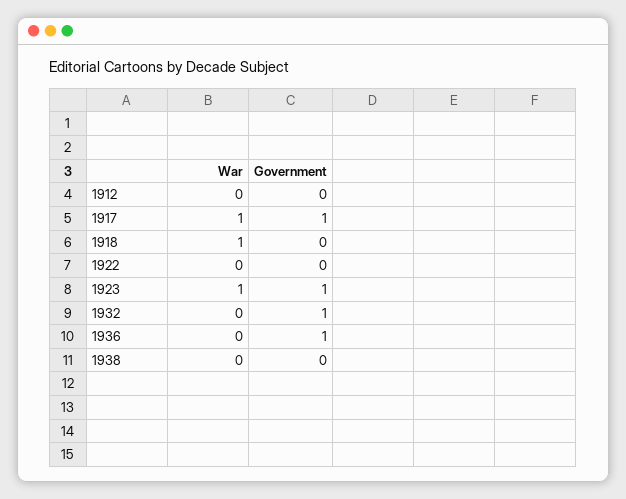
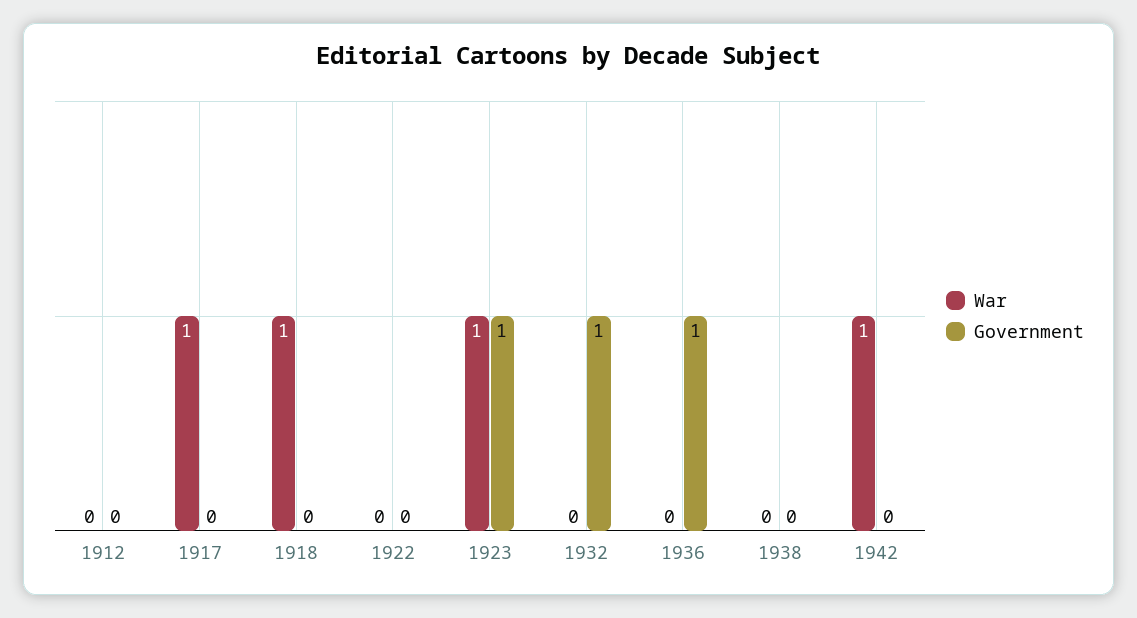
Government, 1917: 1 -> 0
War, 1942: none -> 1
Government, 1942: none -> 0

